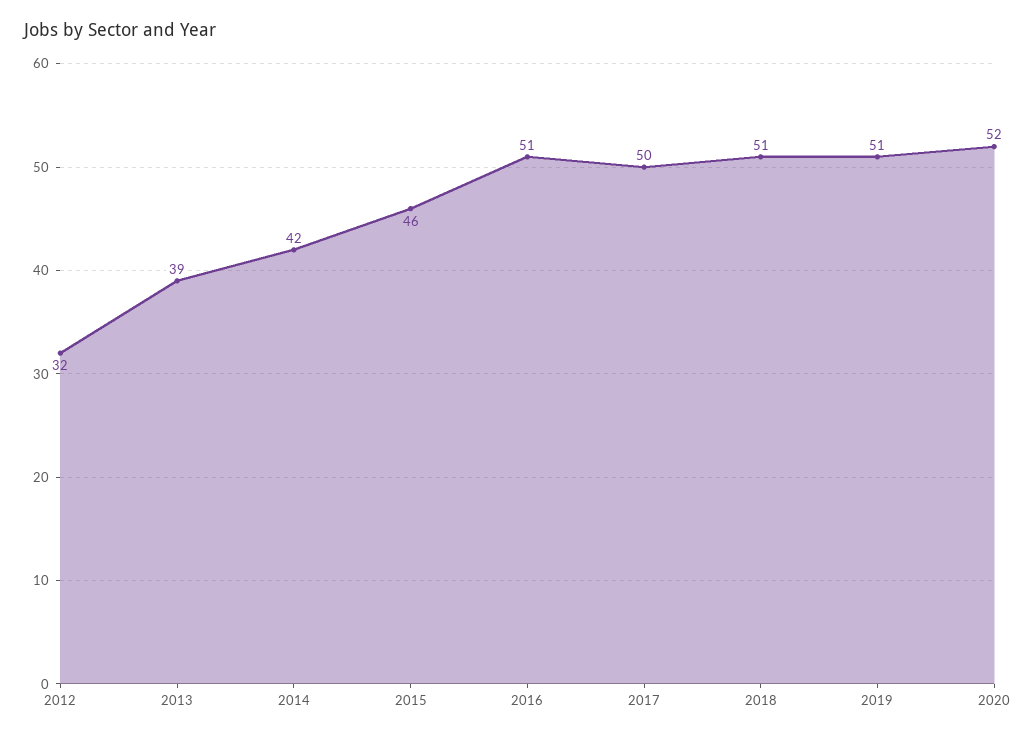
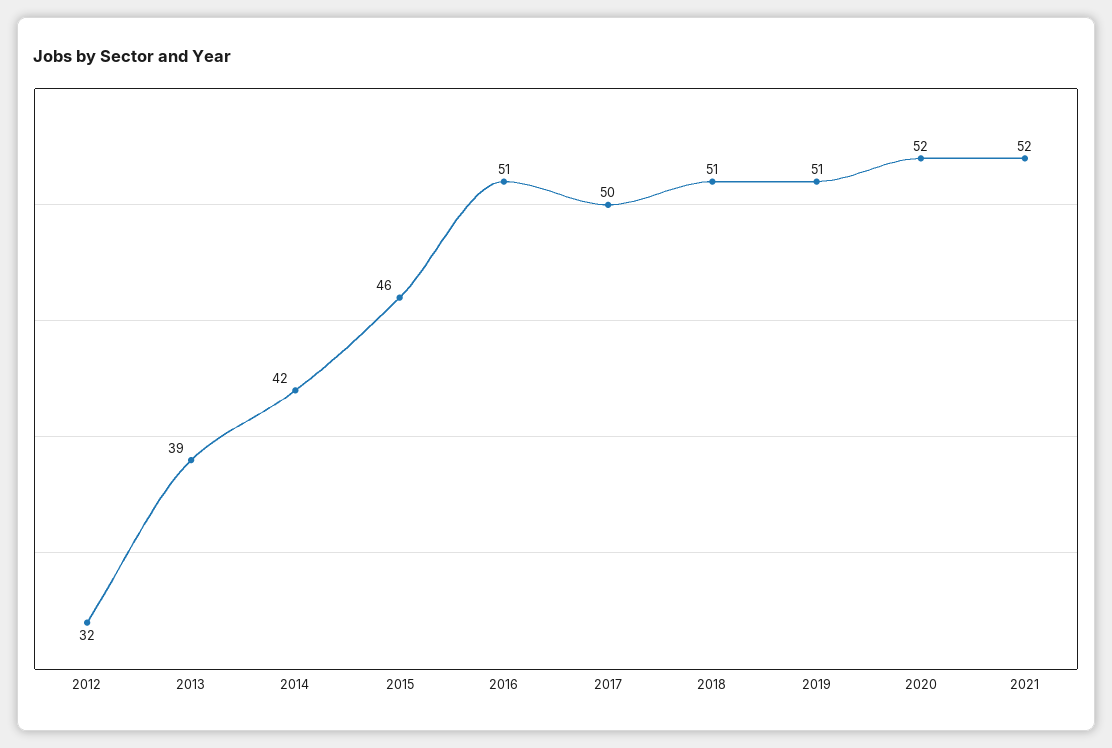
2021: none -> 52

